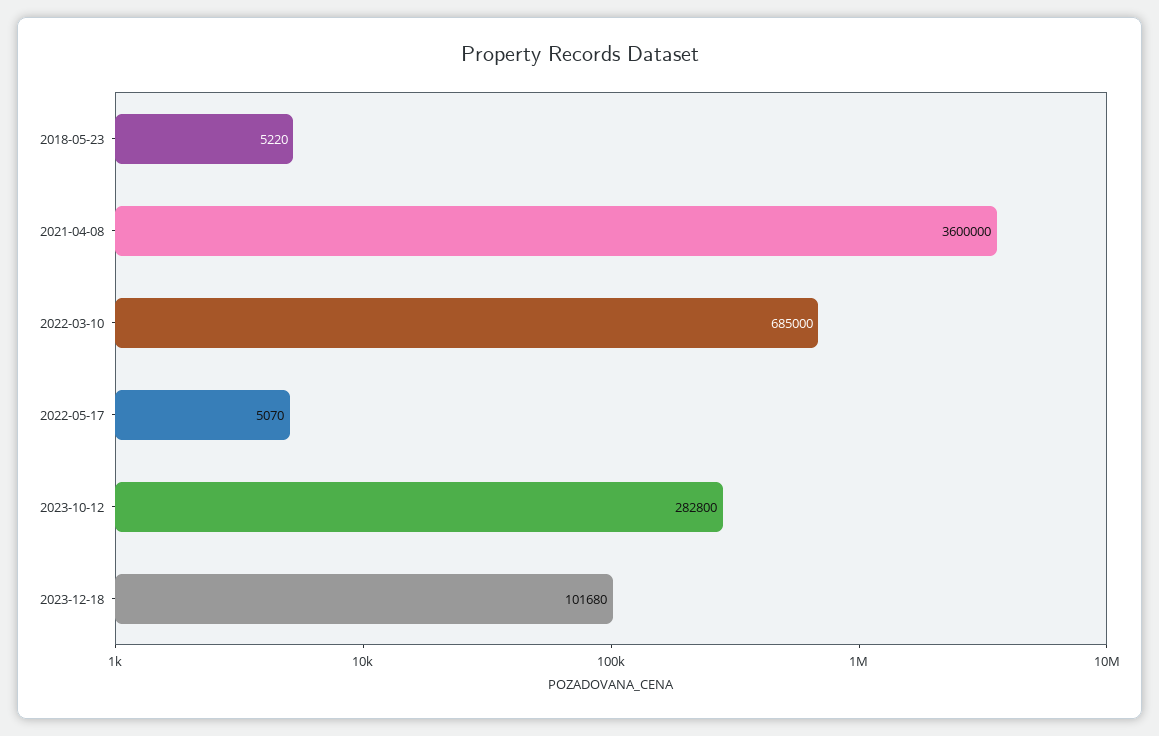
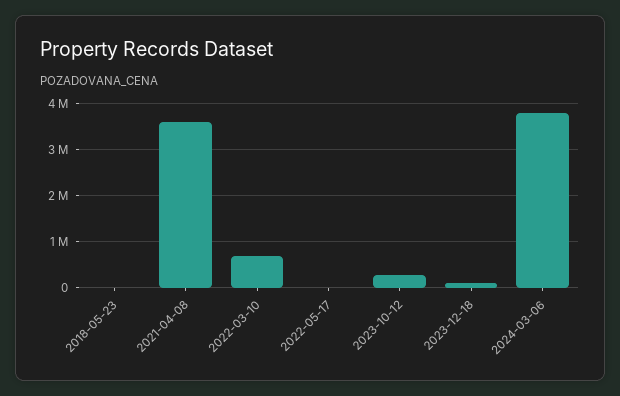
2024-03-06: none -> 3800000

